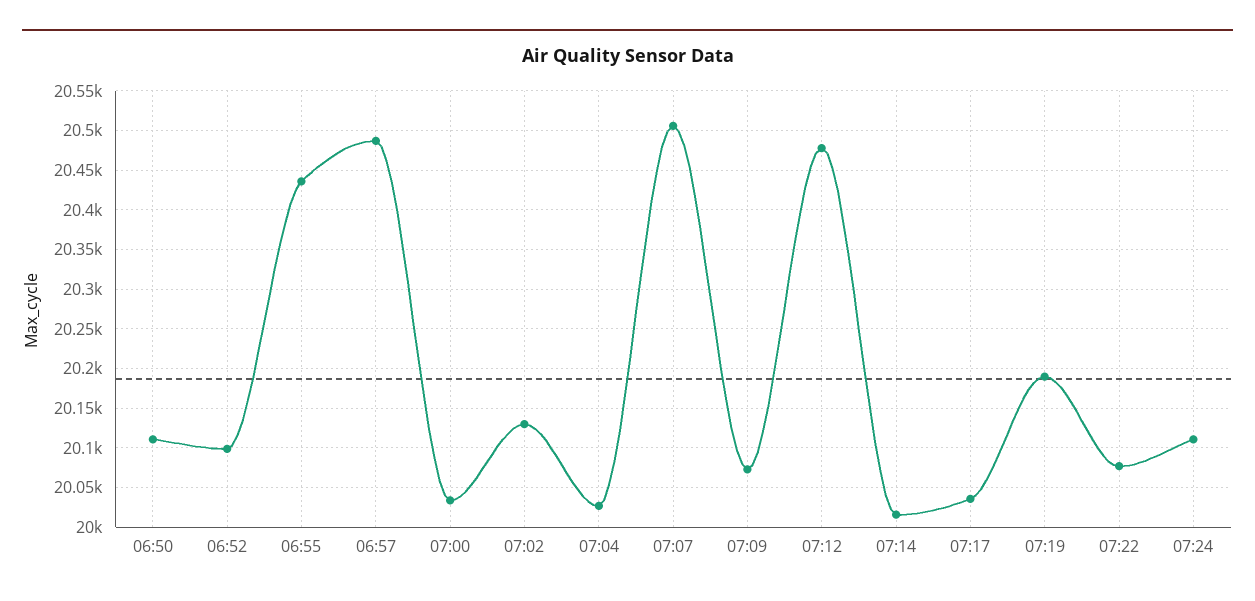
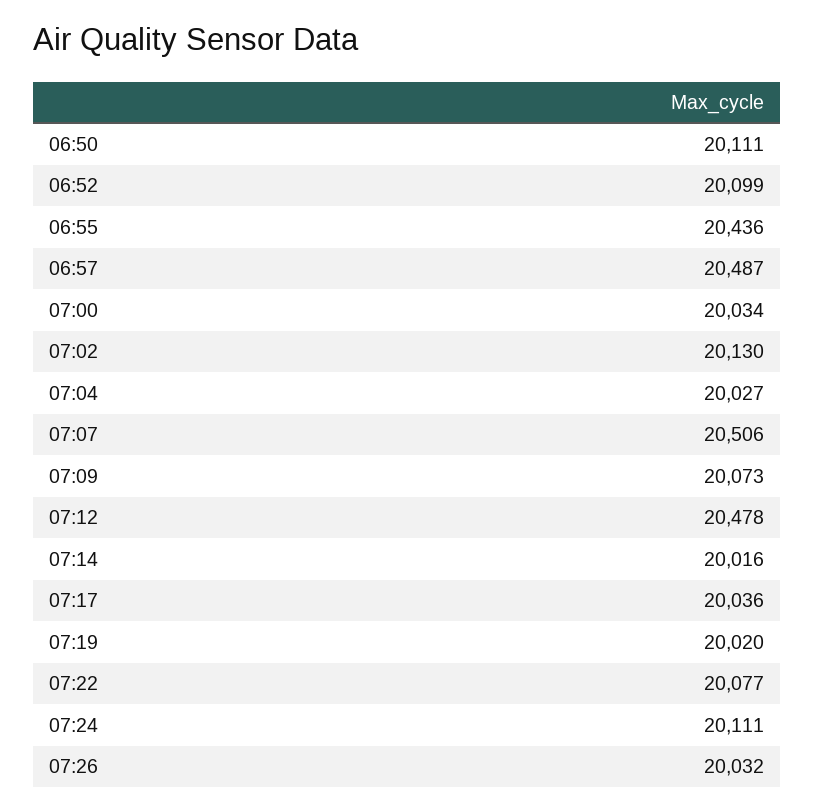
07:19: 20190 -> 20020
07:26: none -> 20032

